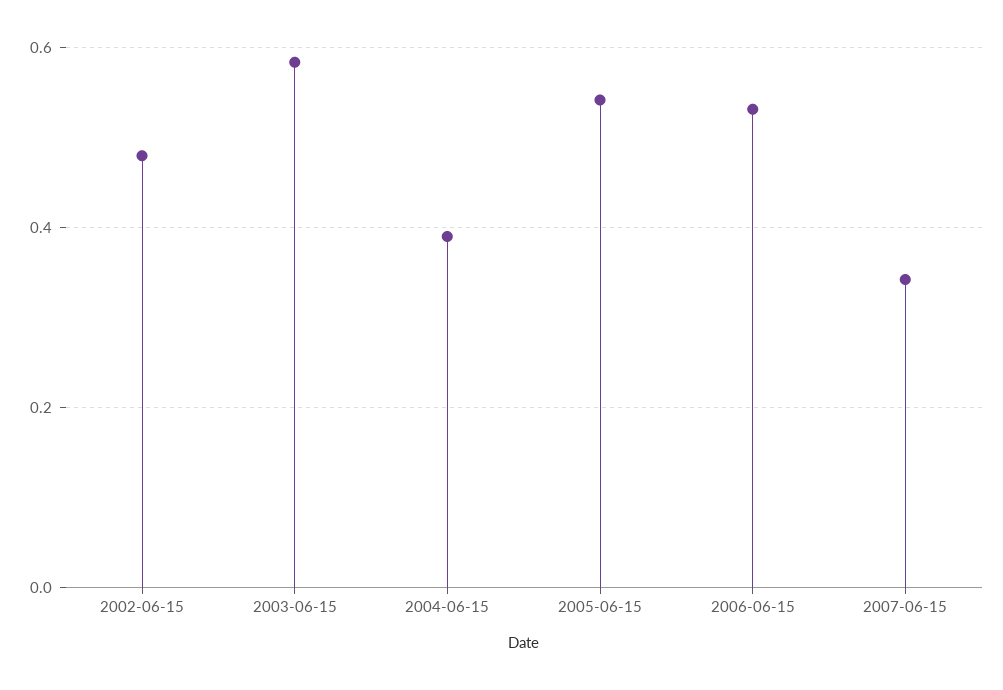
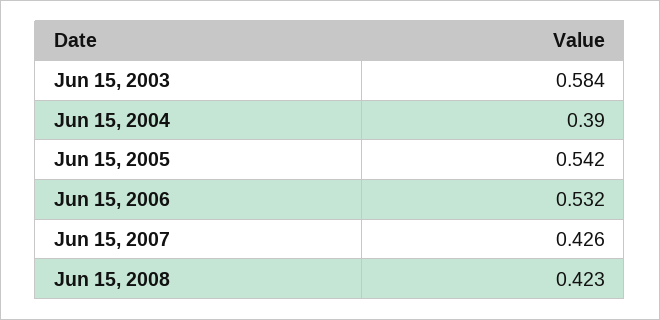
2002-06-15: 0.48 -> none
2007-06-15: 0.34 -> 0.426
Jun 15, 2008: none -> 0.423

